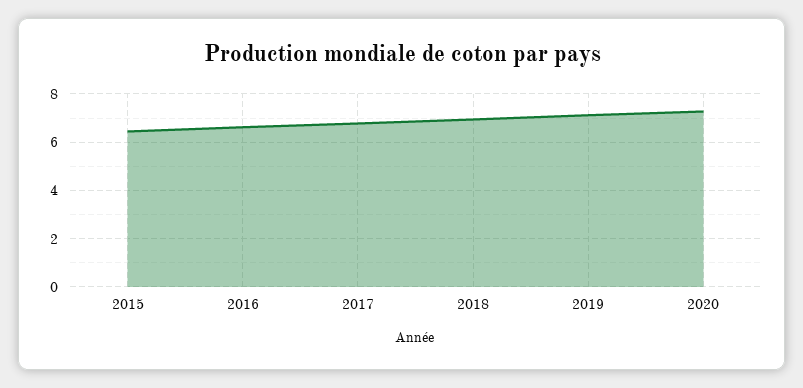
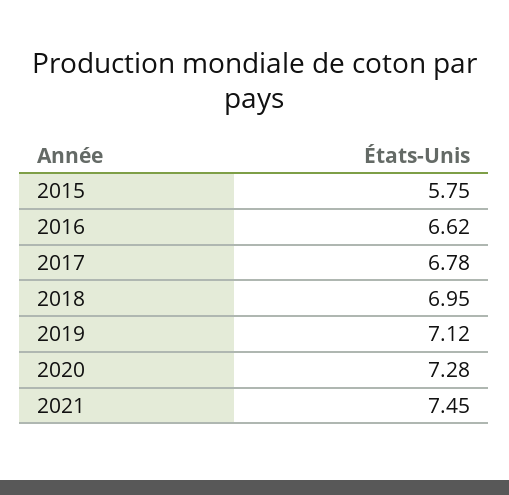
2015: 6.5 -> 5.75
2021: none -> 7.45

